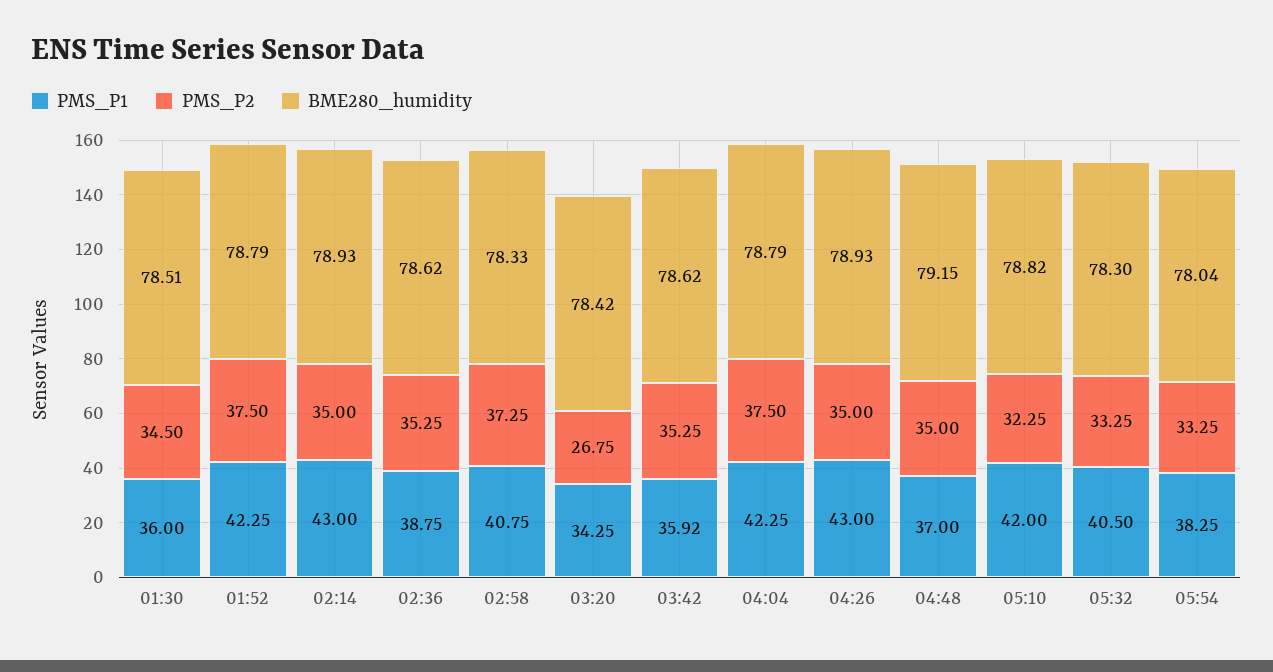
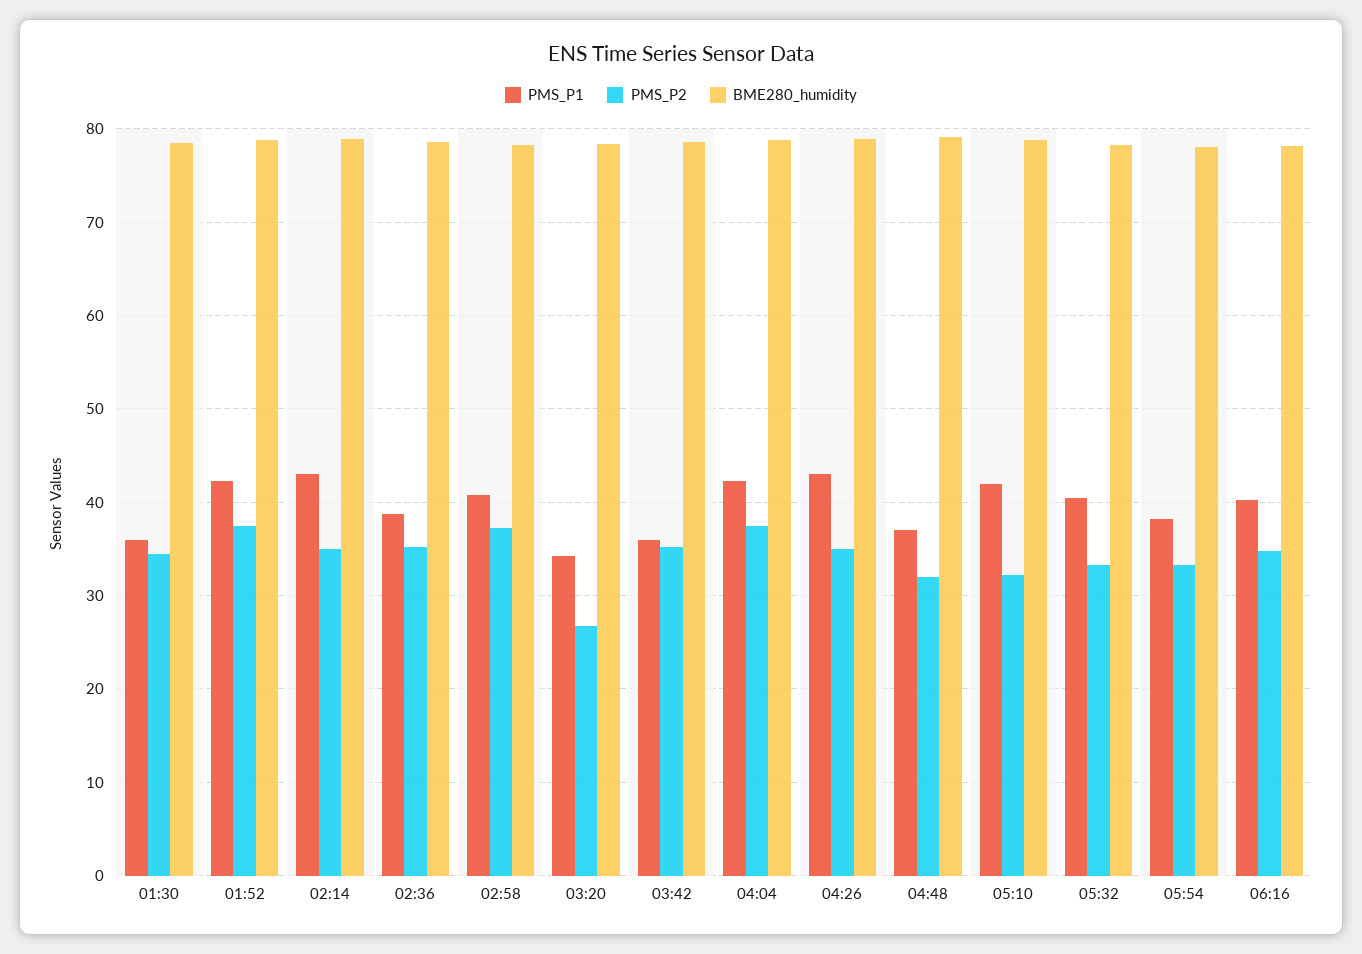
PMS_P2, 04:48: 35 -> 32
PMS_P1, 06:16: none -> 40
PMS_P2, 06:16: none -> 35
BME280_humidity, 06:16: none -> 78

